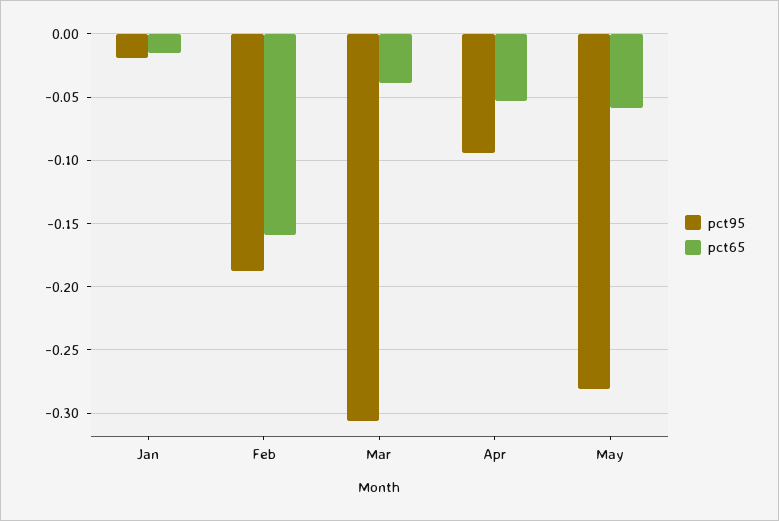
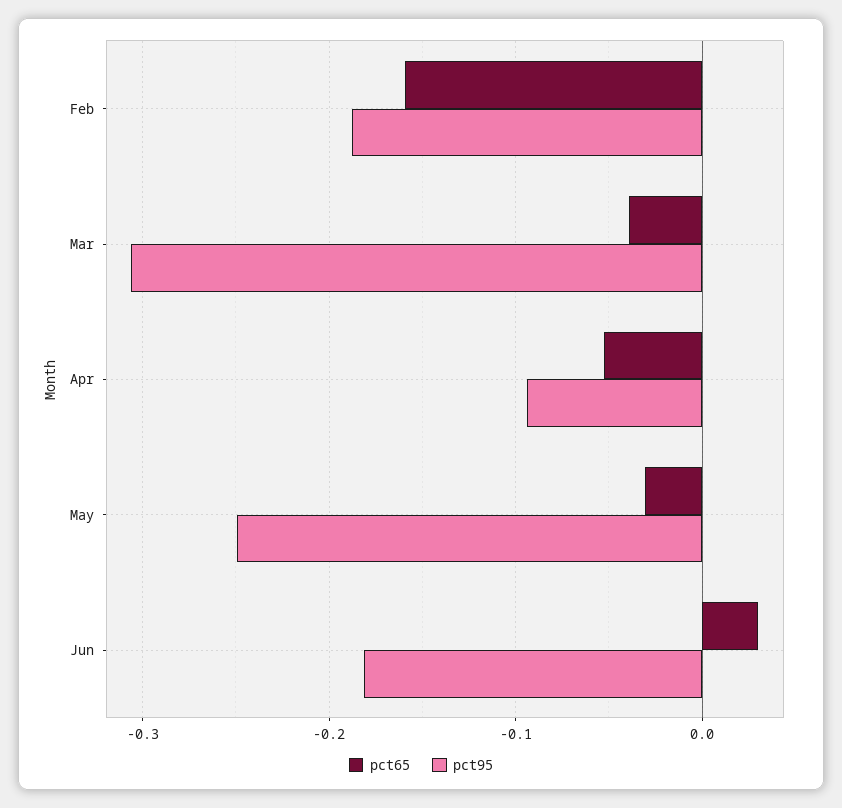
pct95, Jan: -0.02 -> none
pct65, Jan: -0.015 -> none
pct95, May: -0.28 -> -0.25
pct65, May: -0.06 -> -0.03
pct65, Jun: none -> 0.03
pct95, Jun: none -> -0.18

